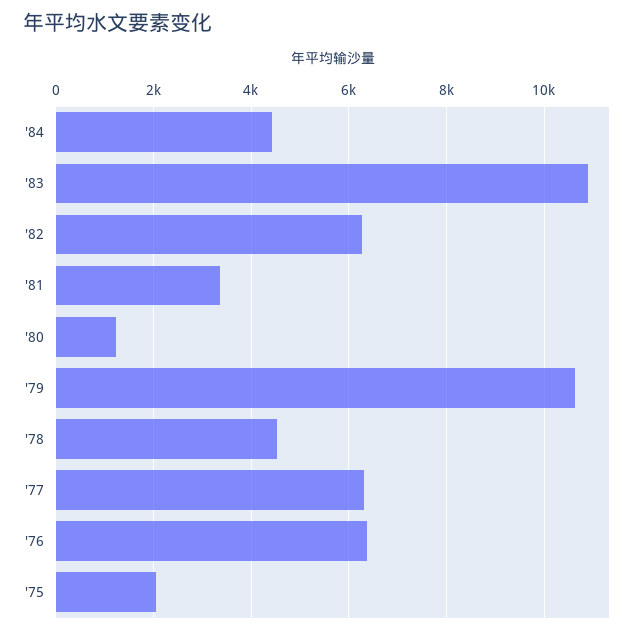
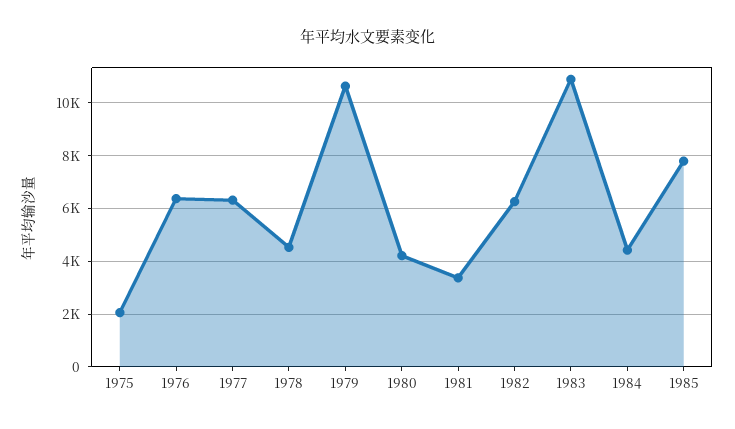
'80: 1200 -> 4250
1985: none -> 7750

